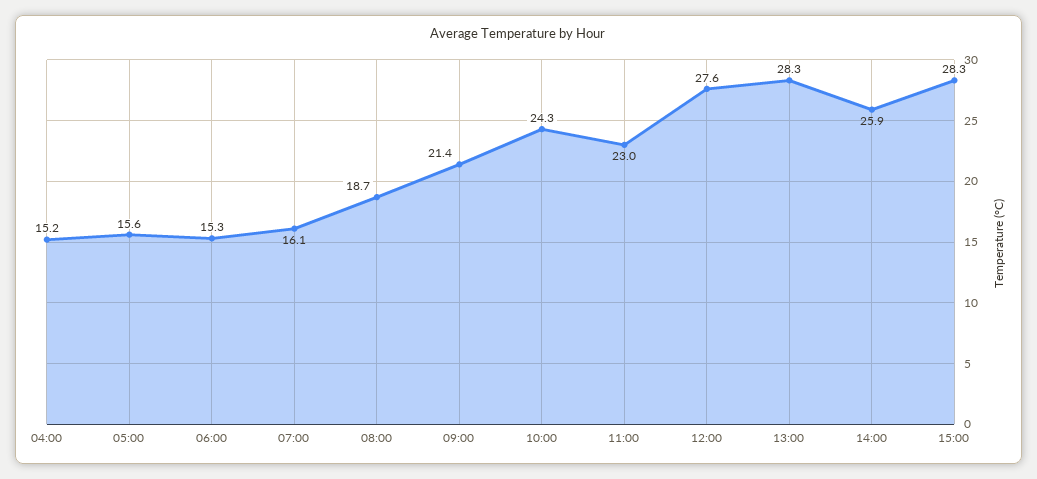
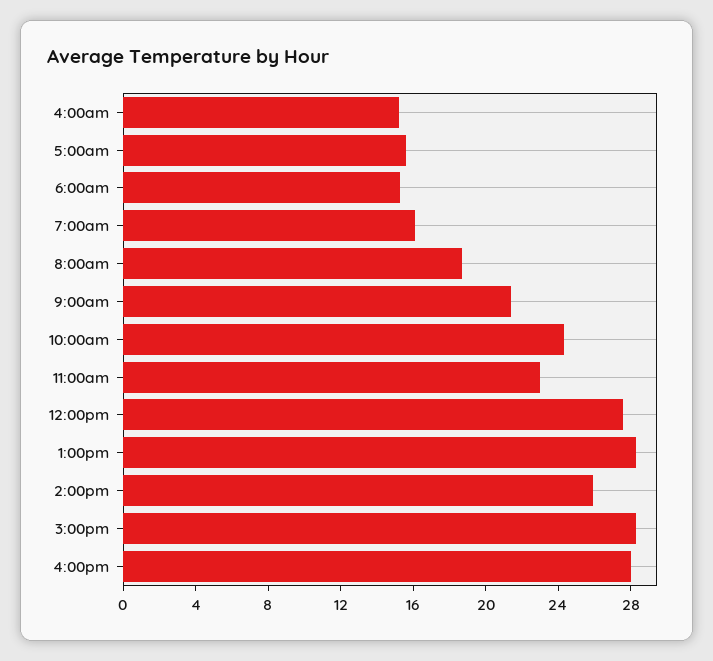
4:00pm: none -> 28

